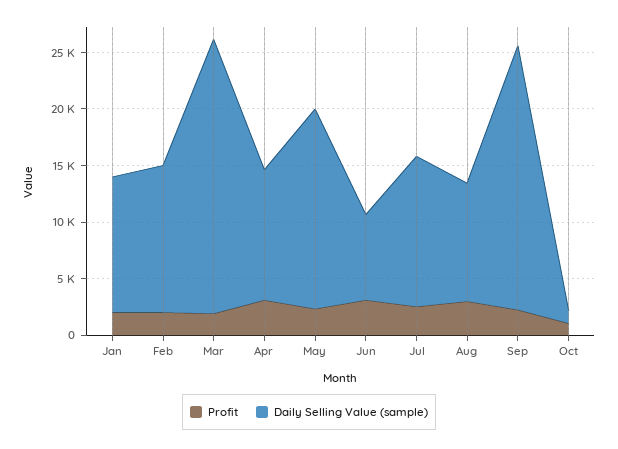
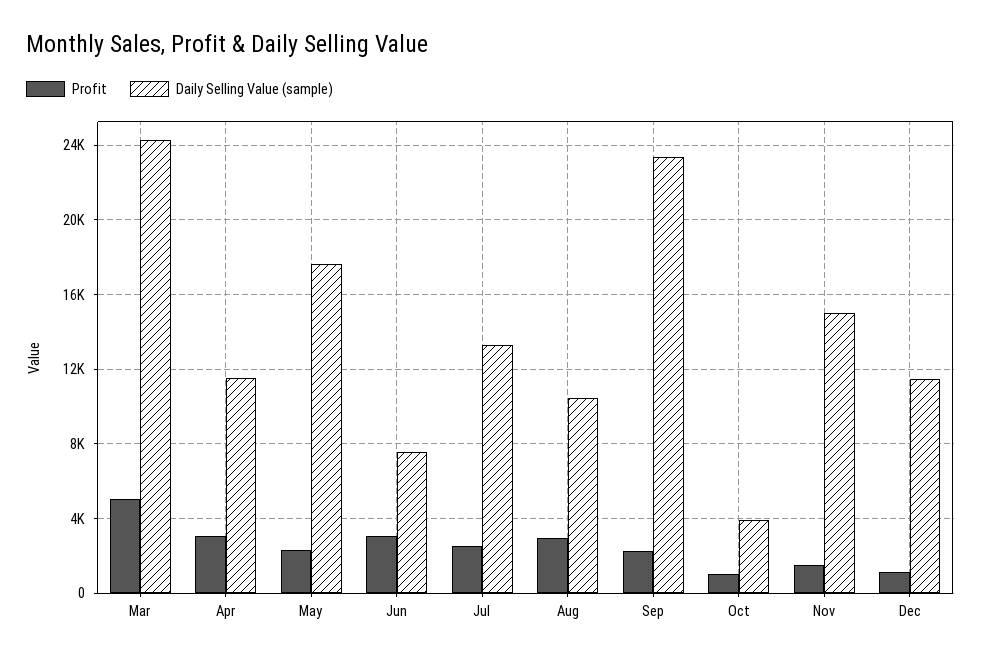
Profit, Jan: 2000 -> none
Daily Selling Value (sample), Jan: 12000 -> none
Profit, Feb: 2000 -> none
Daily Selling Value (sample), Feb: 13000 -> none
Profit, Mar: 2000 -> 5000
Daily Selling Value (sample), Oct: 1000 -> 4000
Profit, Nov: none -> 1500
Daily Selling Value (sample), Nov: none -> 15000
Profit, Dec: none -> 1000
Daily Selling Value (sample), Dec: none -> 11500

